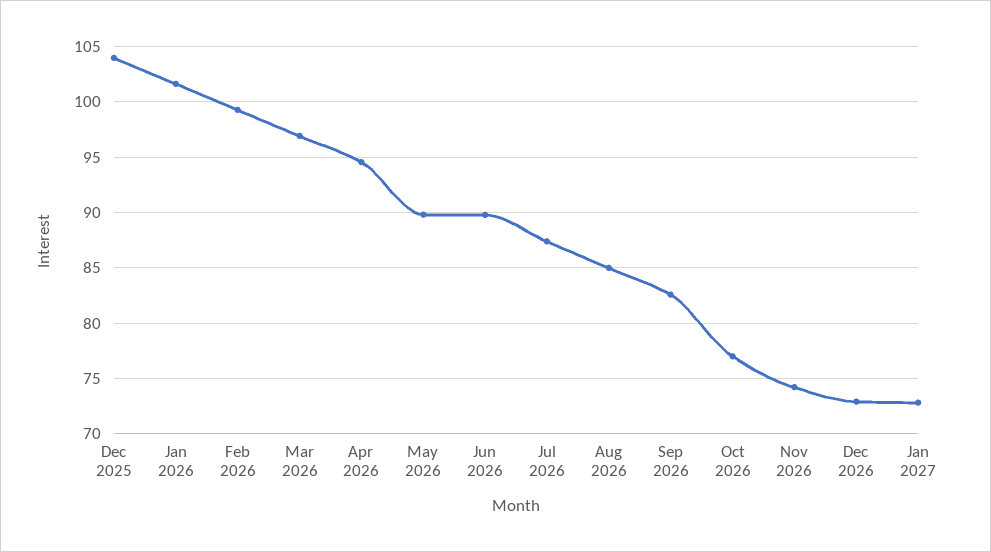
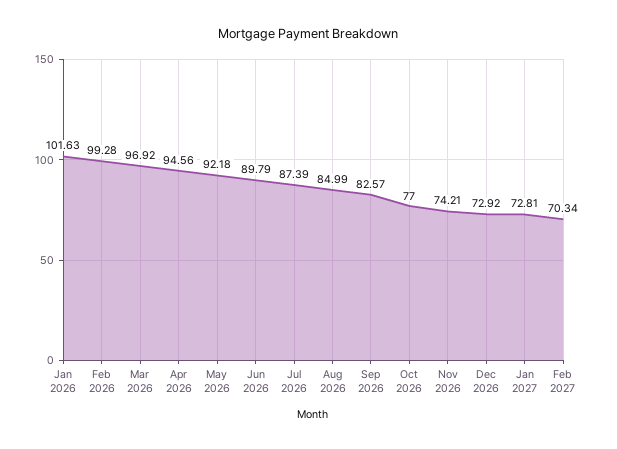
Dec 2025: 104 -> none
May 2026: 90 -> 92.18
Feb 2027: none -> 70.34

